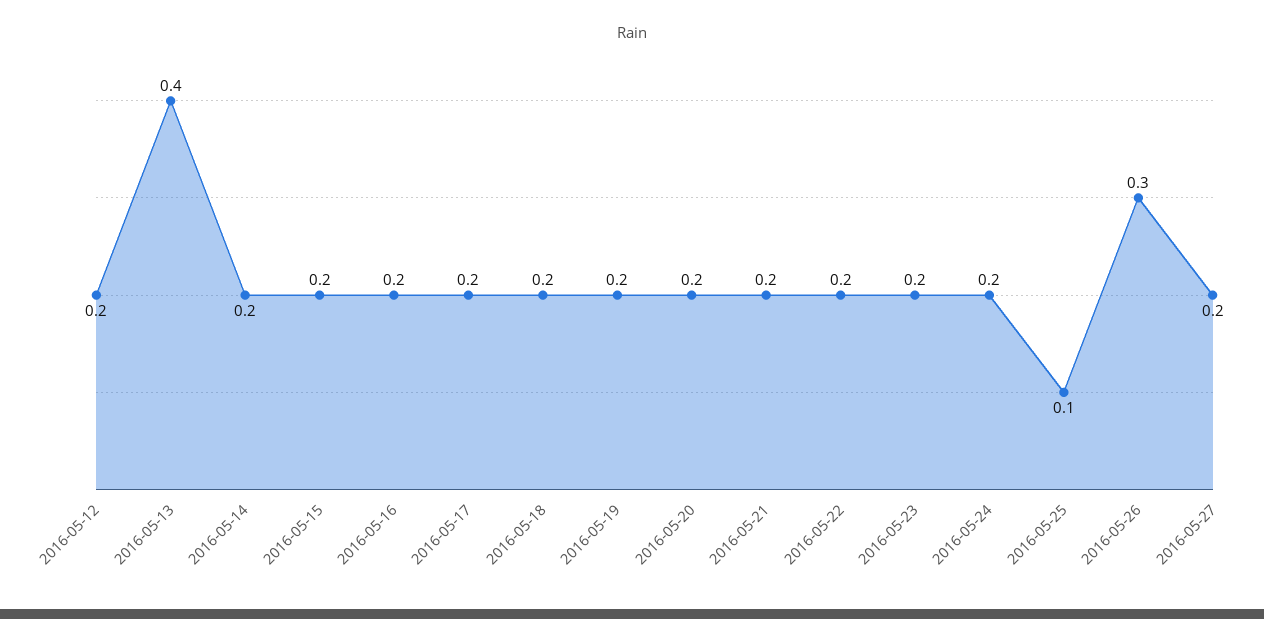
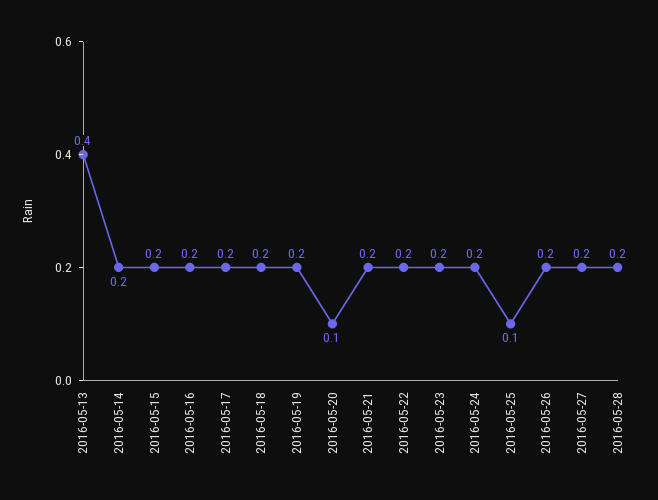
2016-05-12: 0.2 -> none
2016-05-20: 0.2 -> 0.1
2016-05-26: 0.3 -> 0.2
2016-05-28: none -> 0.2

